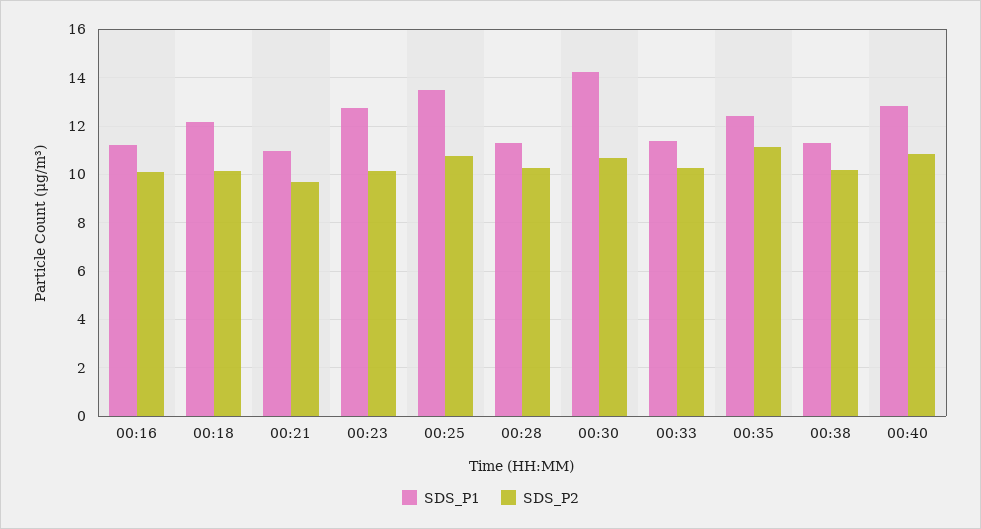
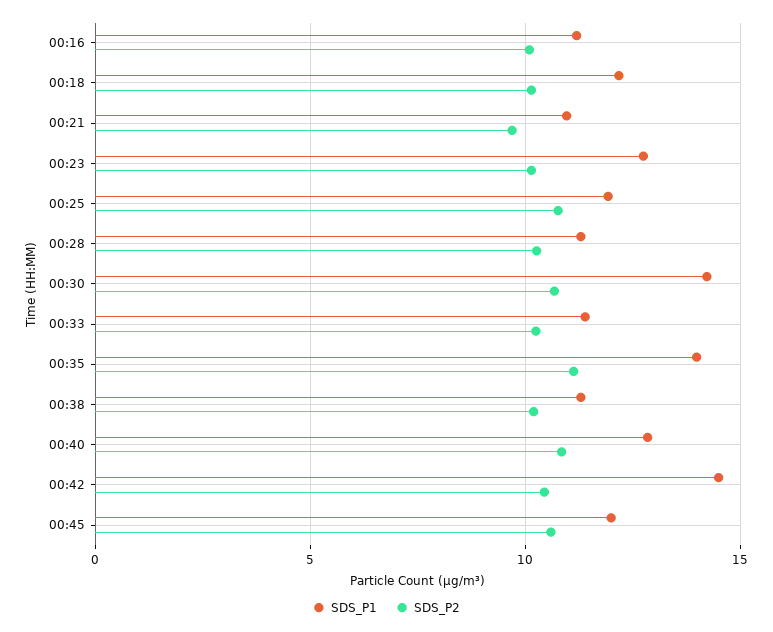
SDS_P1, 00:25: 13.5 -> 12
SDS_P1, 00:35: 12.5 -> 14
SDS_P1, 00:42: none -> 14.5
SDS_P2, 00:42: none -> 10.5
SDS_P1, 00:45: none -> 12
SDS_P2, 00:45: none -> 10.5

